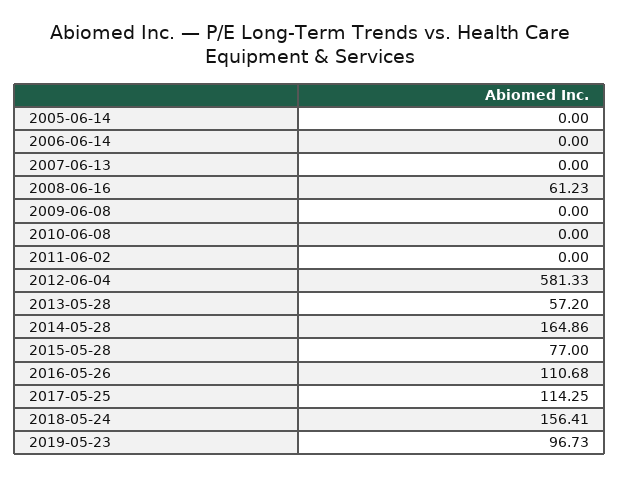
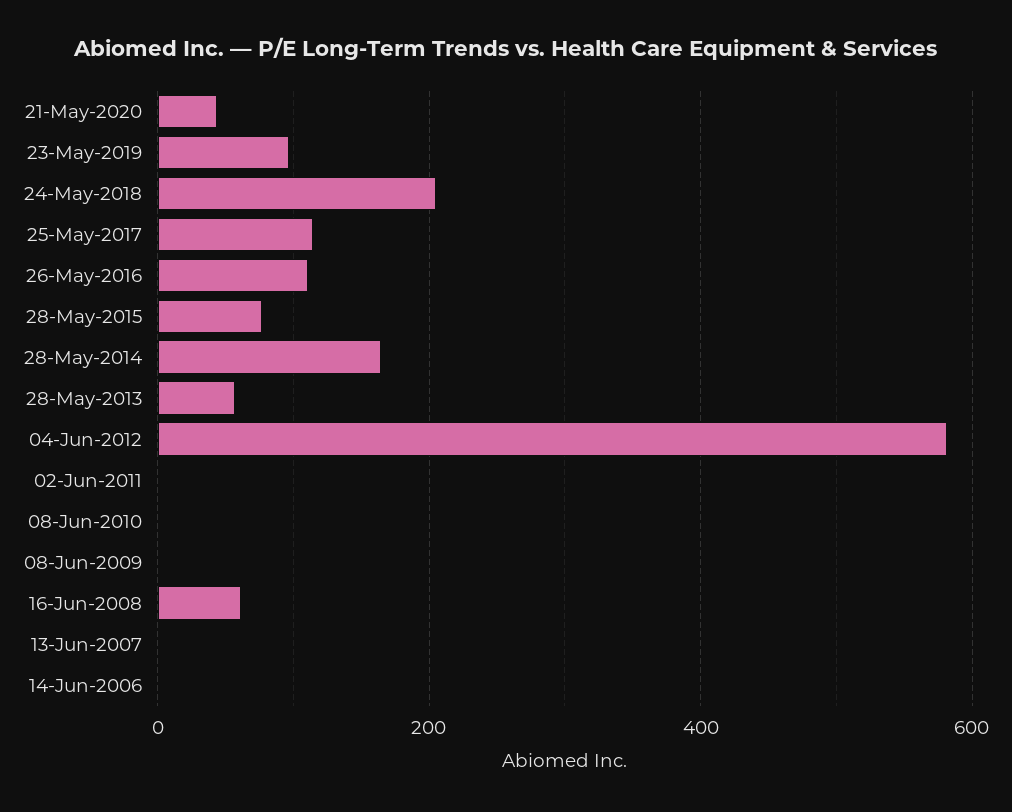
2005-06-14: 0 -> none
2018-05-24: 156.41 -> 200
21-May-2020: none -> 40

